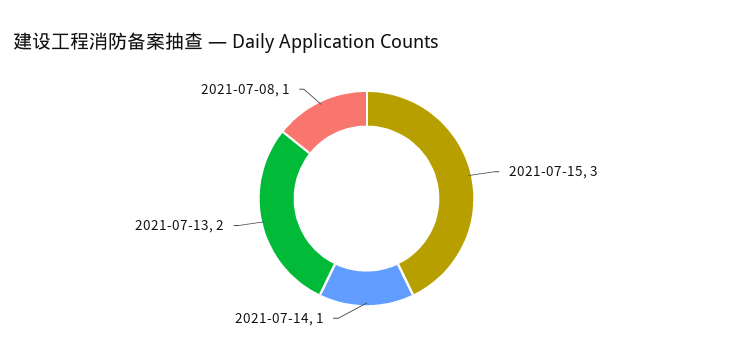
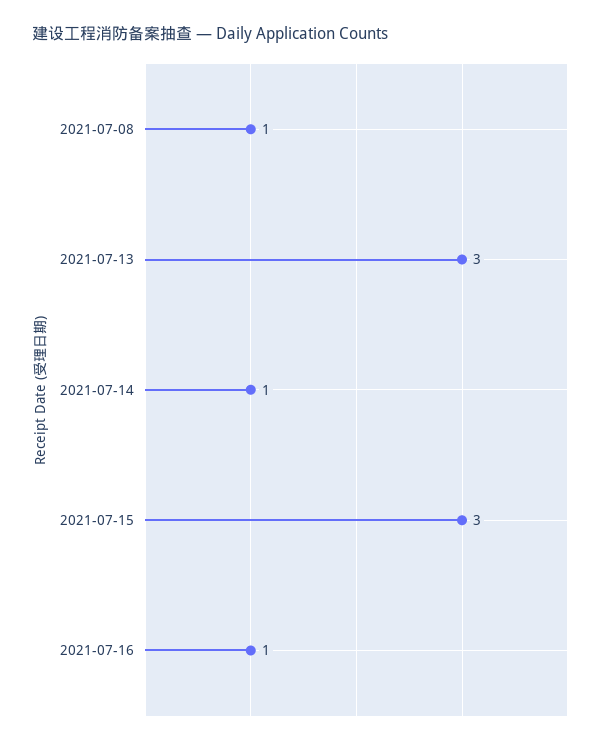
2021-07-13: 2 -> 3
2021-07-16: none -> 1

